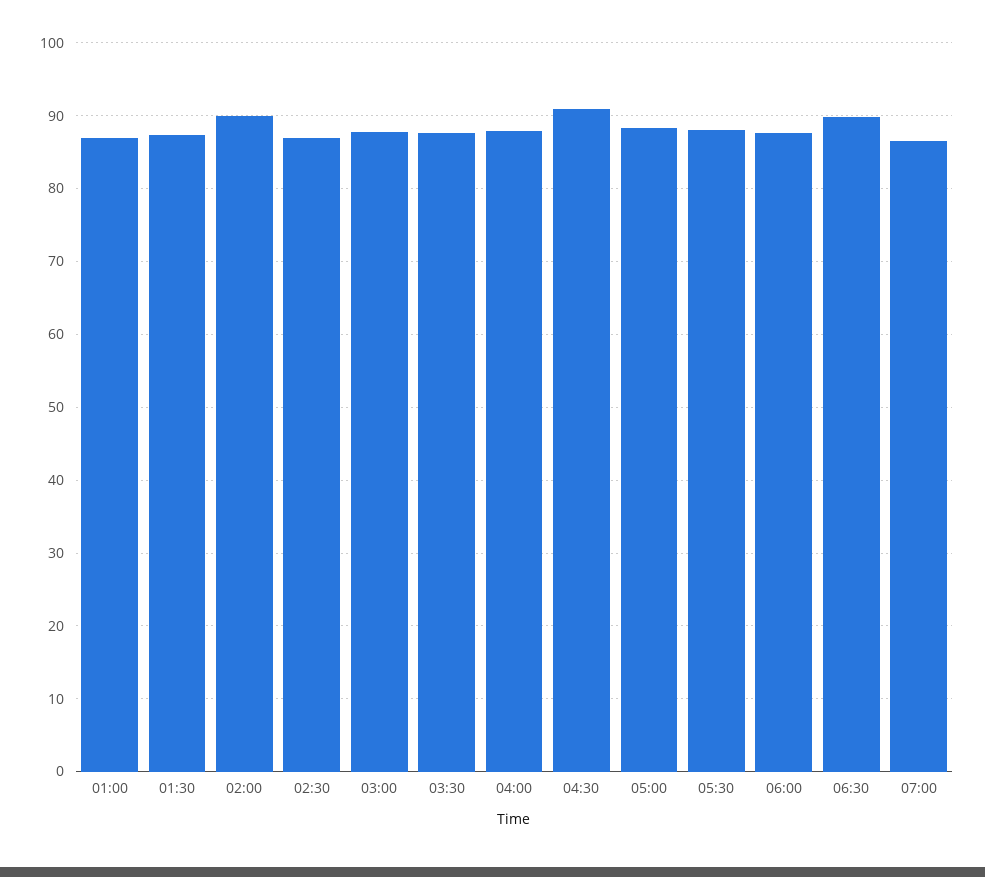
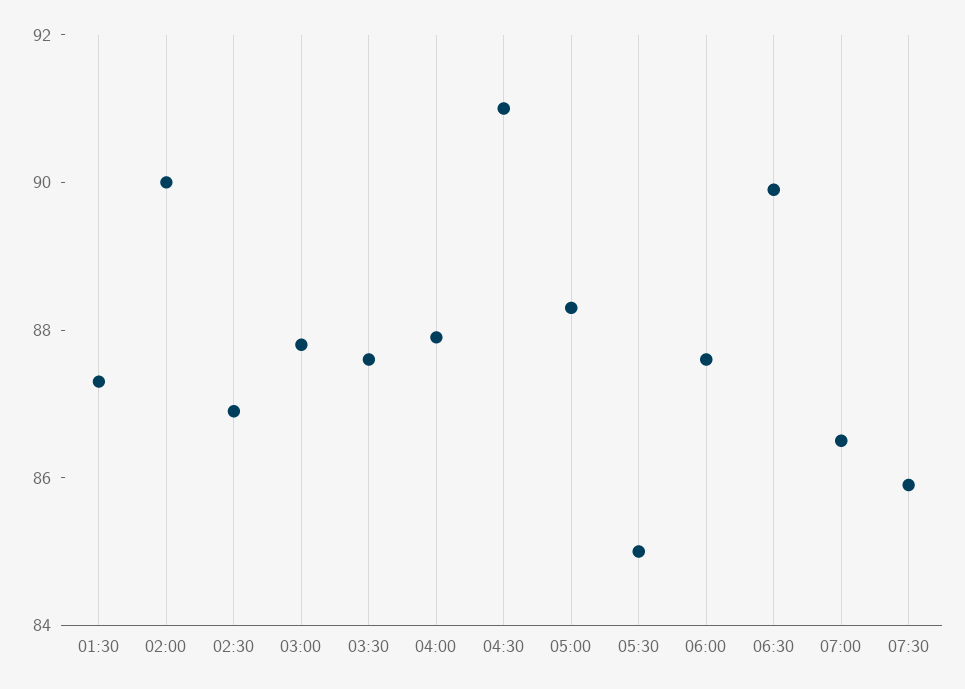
01:00: 87 -> none
05:30: 88 -> 85
07:30: none -> 86

